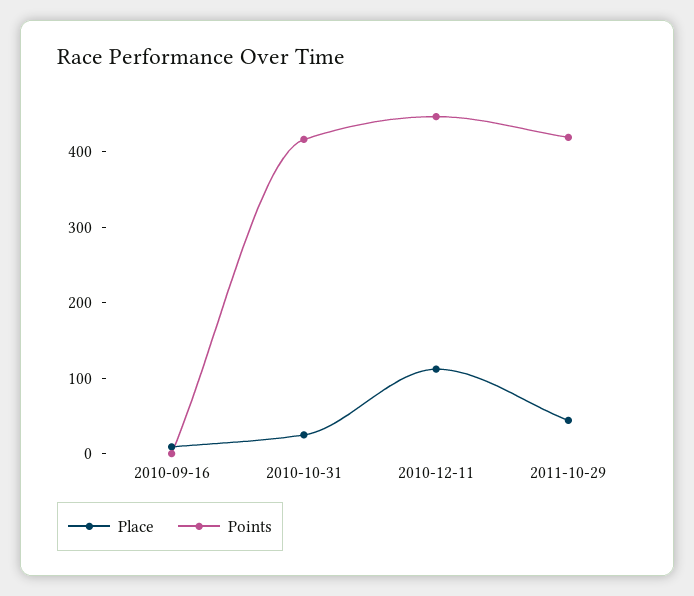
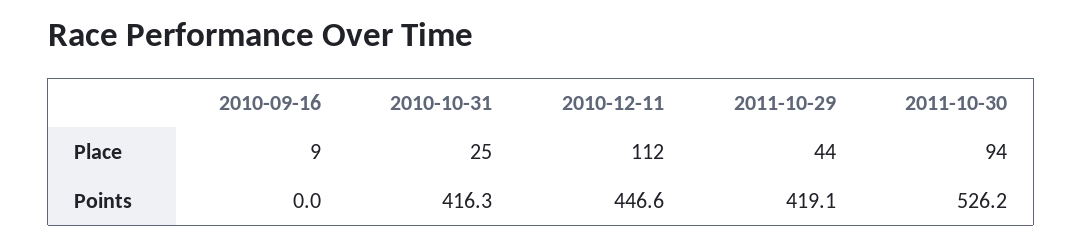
Place, 2011-10-30: none -> 94
Points, 2011-10-30: none -> 526.2

